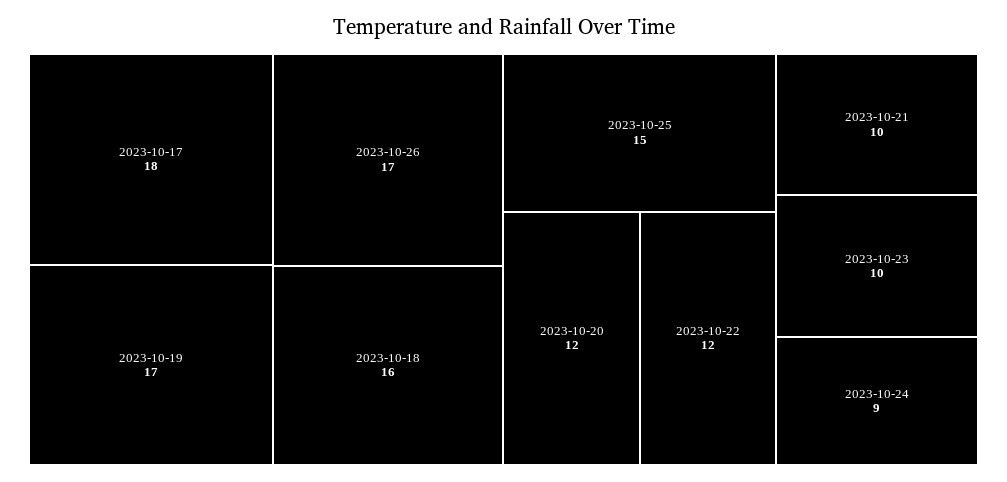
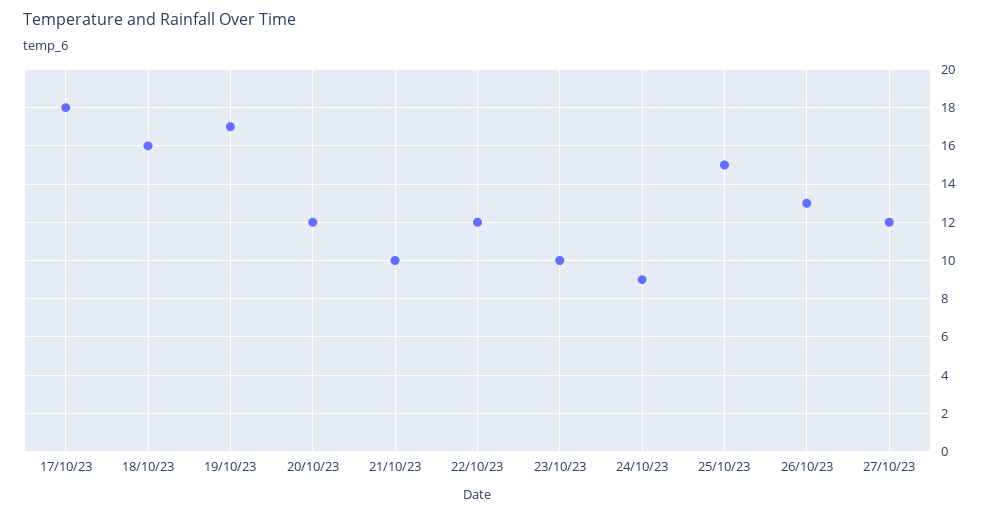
2023-10-26: 17 -> 13
27/10/23: none -> 12

